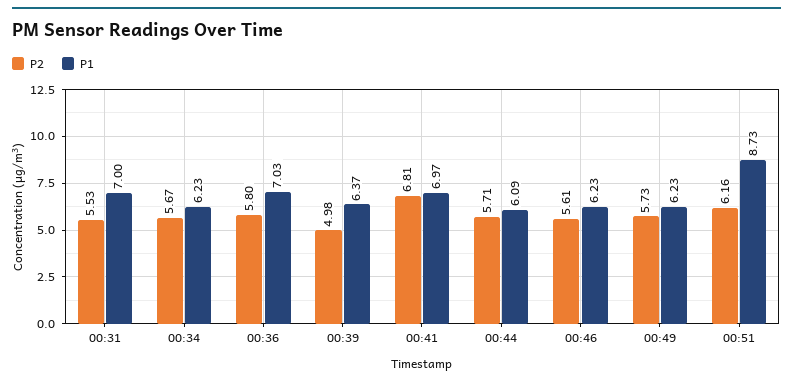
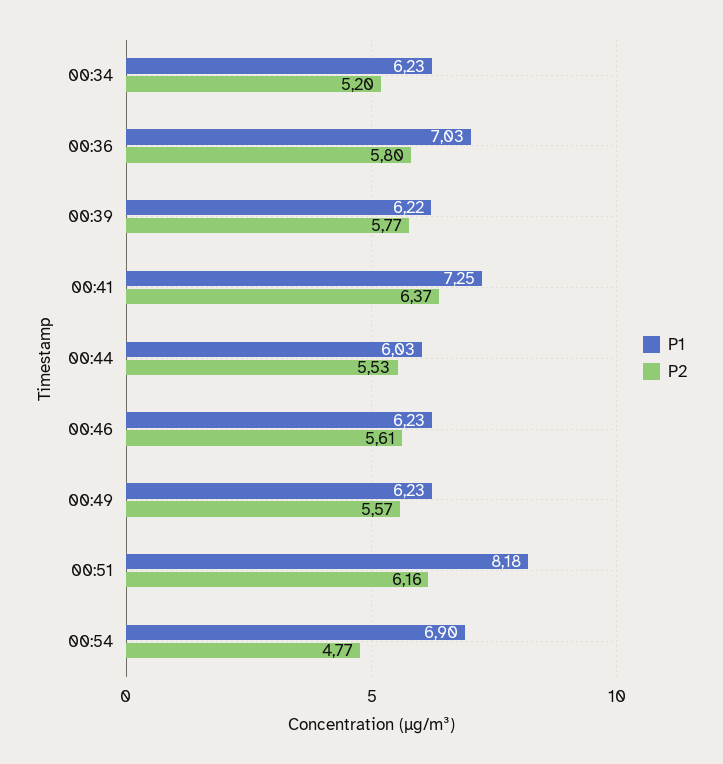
P2, 00:31: 5.53 -> none
P1, 00:31: 7 -> none
P2, 00:34: 5.67 -> 5.2
P2, 00:39: 4.98 -> 5.77
P1, 00:39: 6.37 -> 6.22
P2, 00:41: 6.81 -> 6.37
P1, 00:41: 6.97 -> 7.25
P2, 00:44: 5.71 -> 5.53
P1, 00:44: 6.09 -> 6.03
P2, 00:49: 5.73 -> 5.57
P1, 00:51: 8.73 -> 8.18
P1, 00:54: none -> 6.9
P2, 00:54: none -> 4.77

